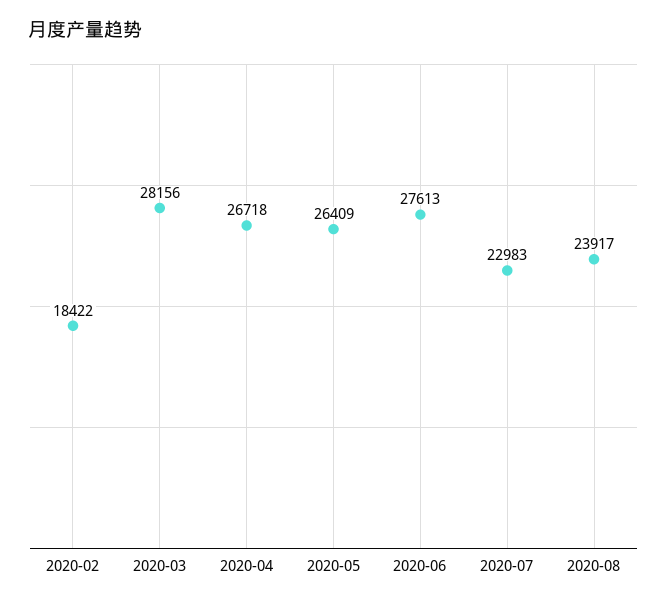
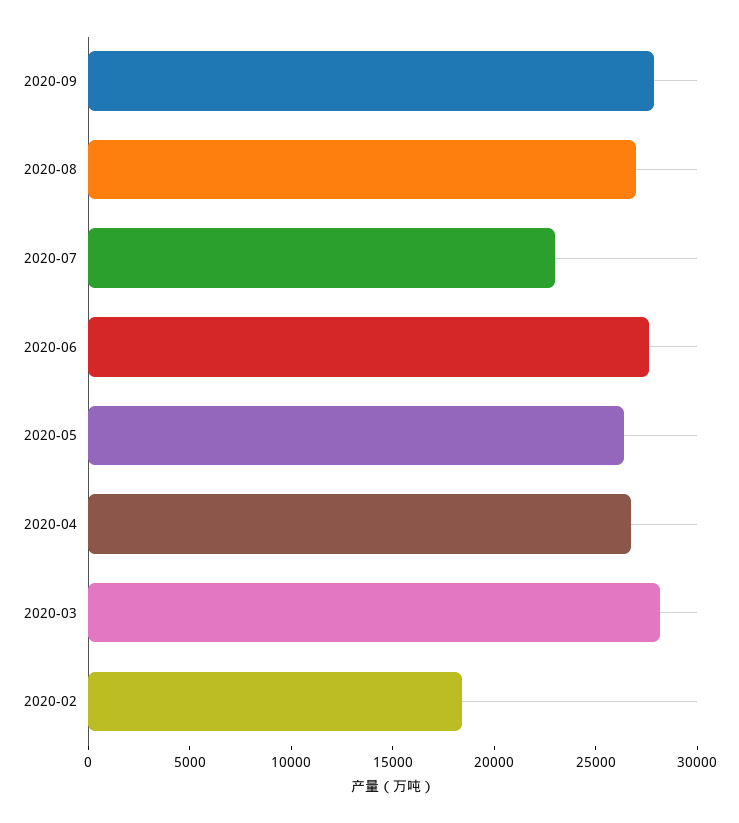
2020-08: 23917 -> 27000
2020-09: none -> 28000

